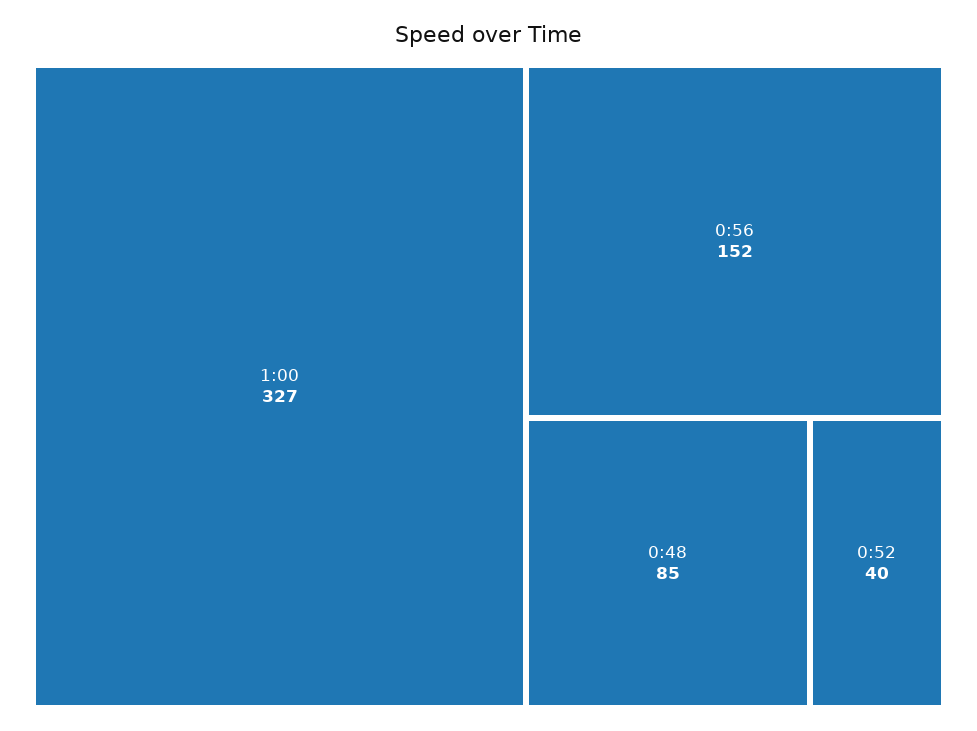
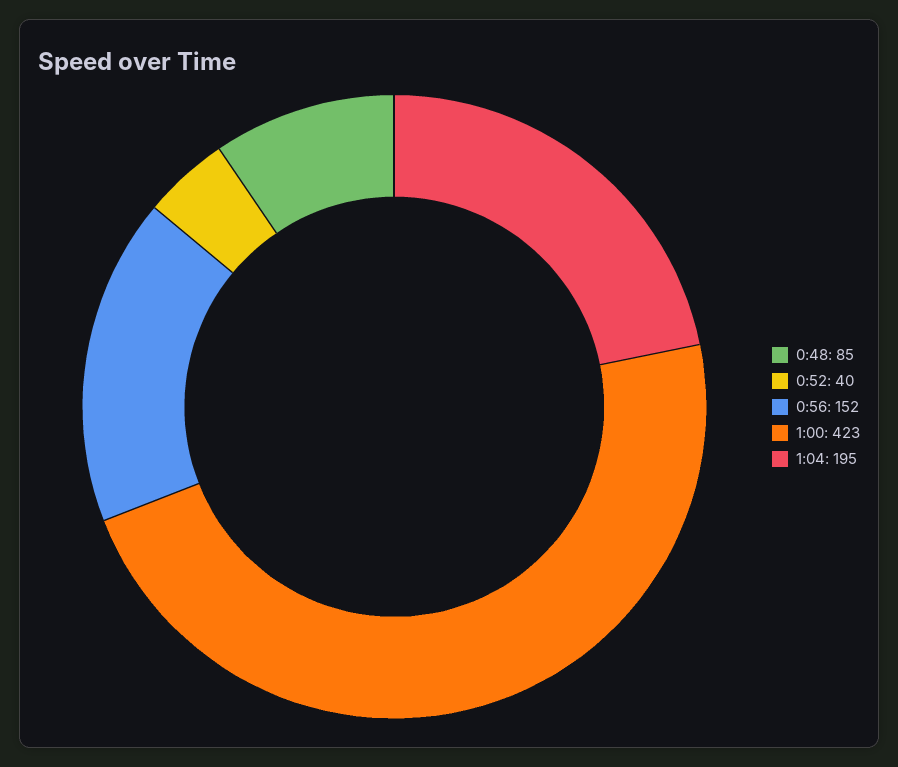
1:00: 327 -> 423
1:04: none -> 195

